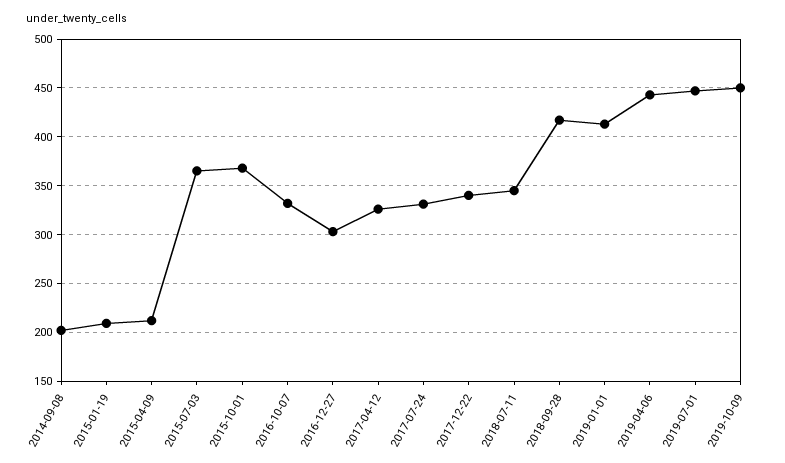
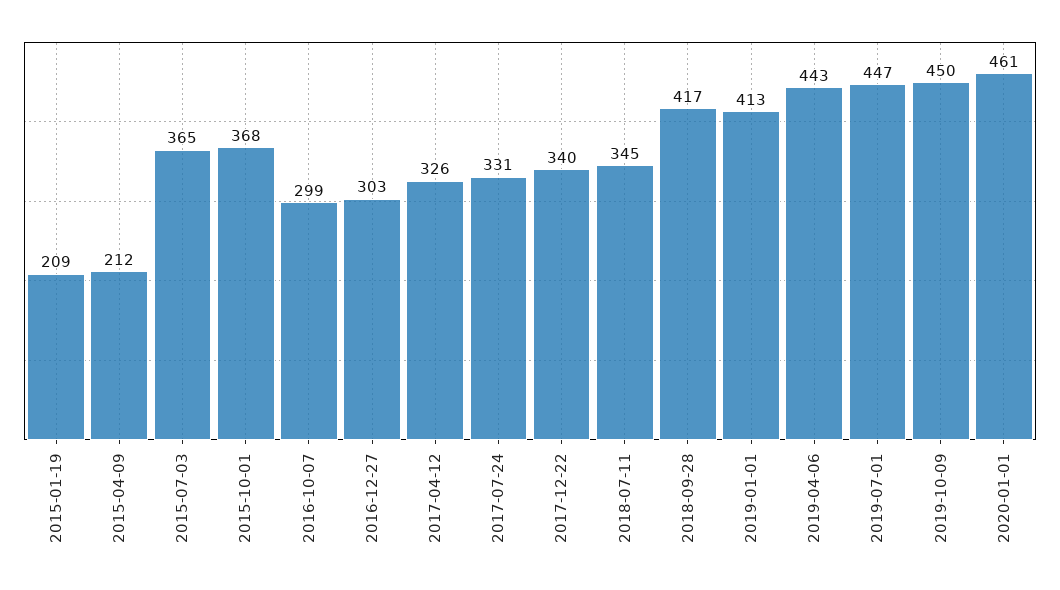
2014-09-08: 200 -> none
2016-10-07: 330 -> 299
2020-01-01: none -> 461

